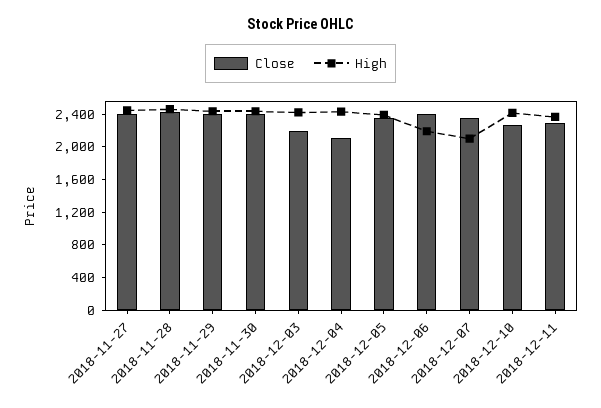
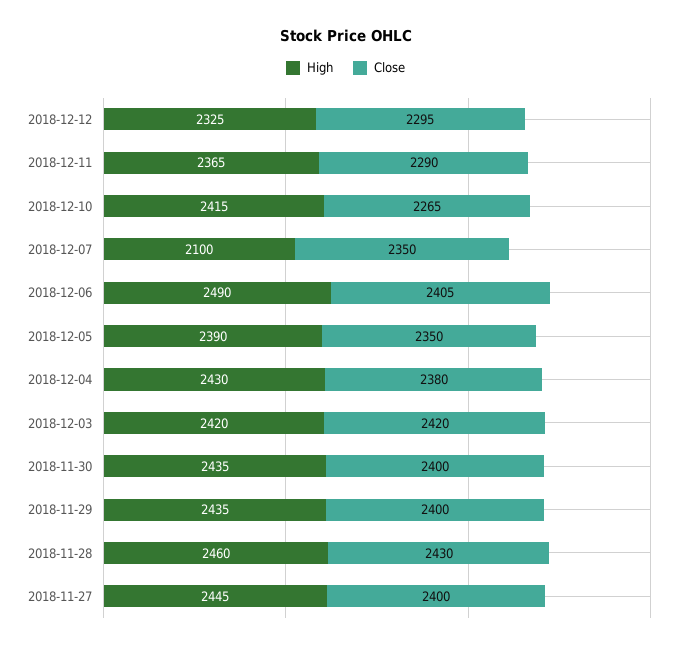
Close, 2018-12-03: 2200 -> 2420
Close, 2018-12-04: 2100 -> 2380
High, 2018-12-06: 2200 -> 2490
High, 2018-12-12: none -> 2325
Close, 2018-12-12: none -> 2295

